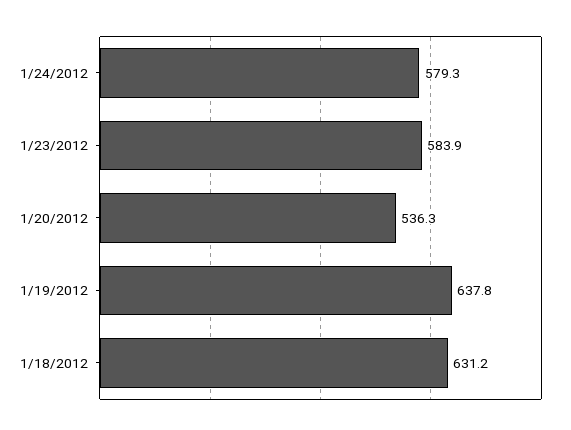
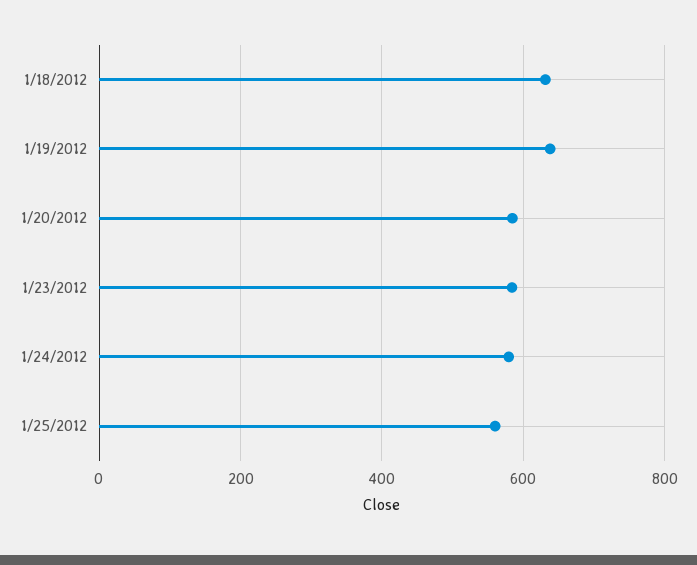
1/20/2012: 536.3 -> 580
1/25/2012: none -> 560

